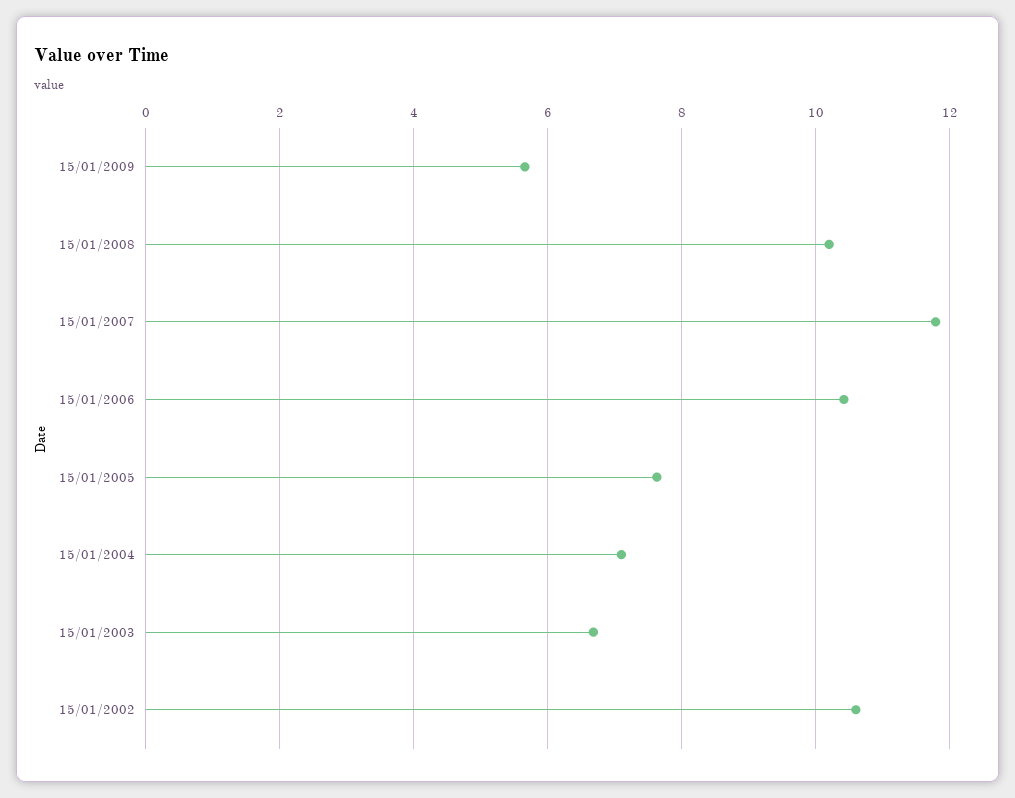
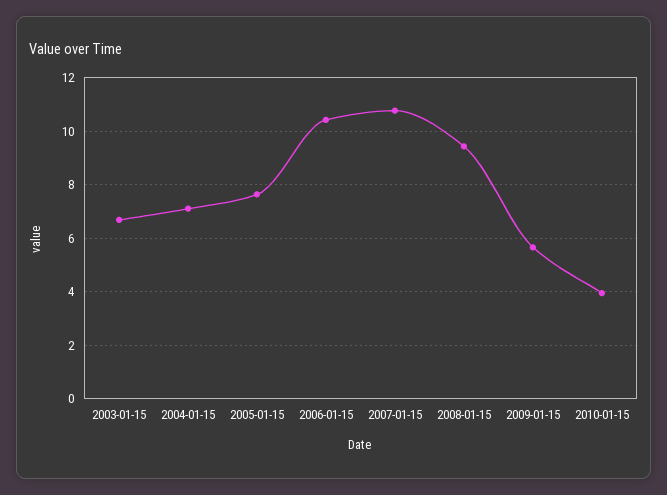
15/01/2008: 10.2 -> 9.5
15/01/2007: 11.8 -> 10.75
15/01/2002: 10.6 -> none
2010-01-15: none -> 4

